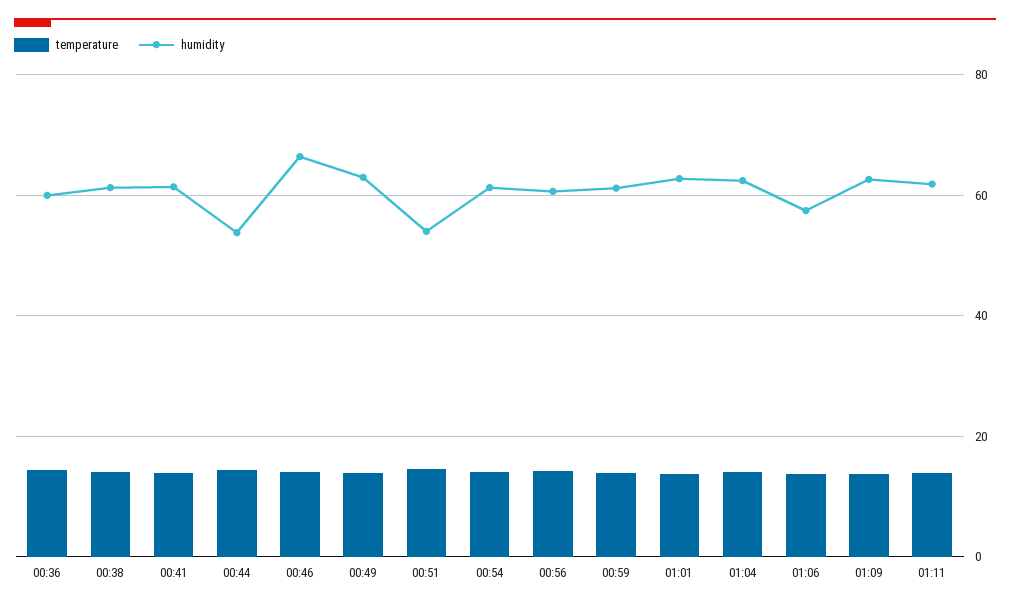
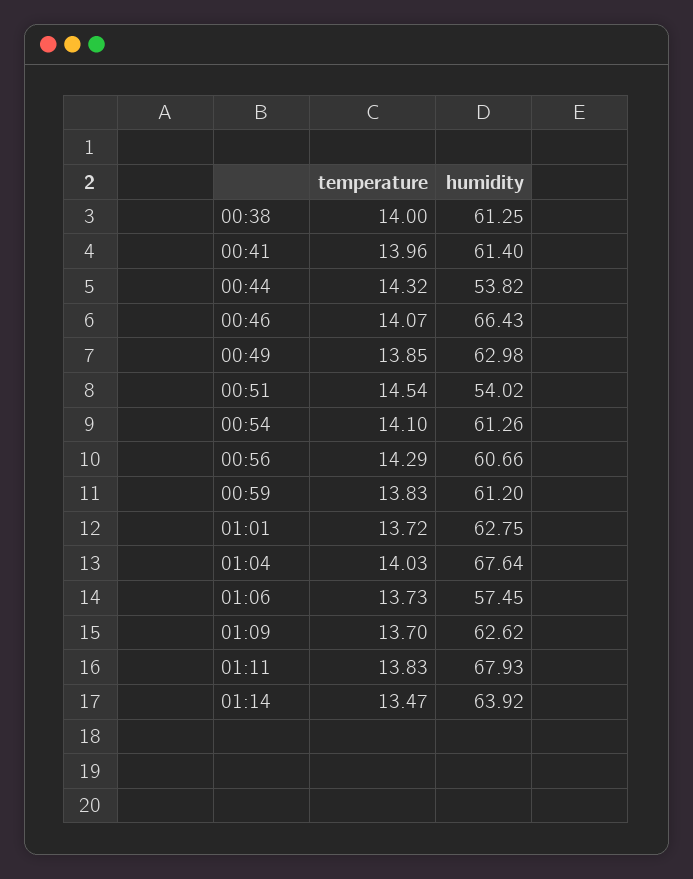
temperature, 00:36: 14 -> none
humidity, 00:36: 60 -> none
humidity, 01:04: 62 -> 67.64
humidity, 01:11: 62 -> 67.93
temperature, 01:14: none -> 13.47
humidity, 01:14: none -> 63.92

